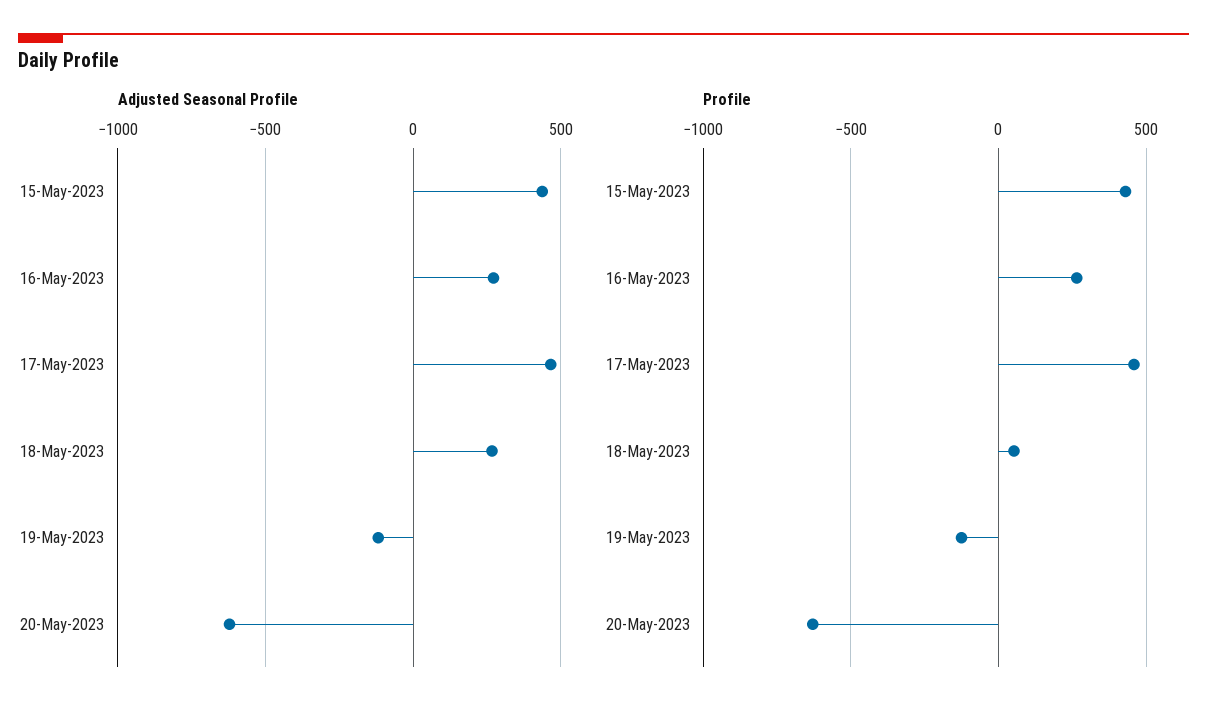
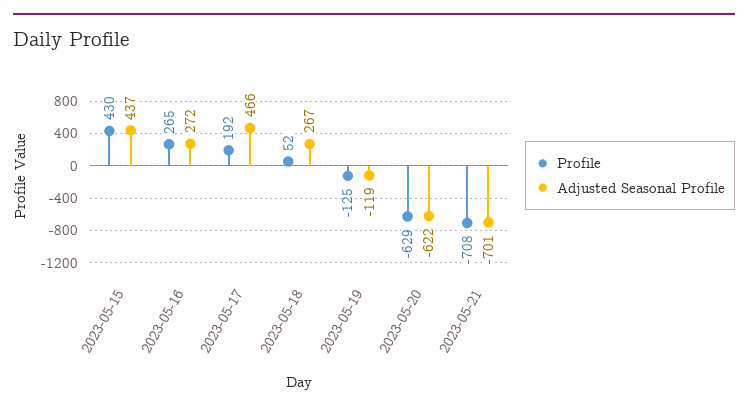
Profile, 17-May-2023: 450 -> 192
Profile, 2023-05-21: none -> -708
Adjusted Seasonal Profile, 2023-05-21: none -> -701

